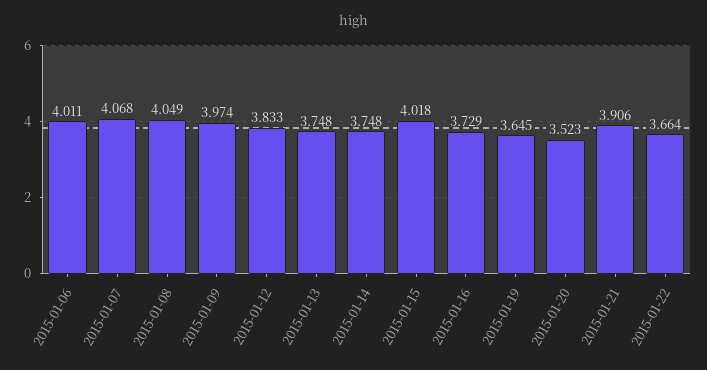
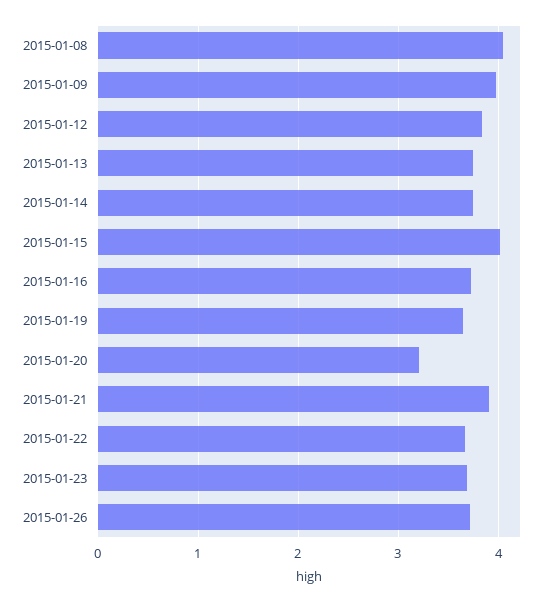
2015-01-06: 4.011 -> none
2015-01-07: 4.068 -> none
2015-01-20: 3.523 -> 3.2
2015-01-23: none -> 3.7
2015-01-26: none -> 3.7

